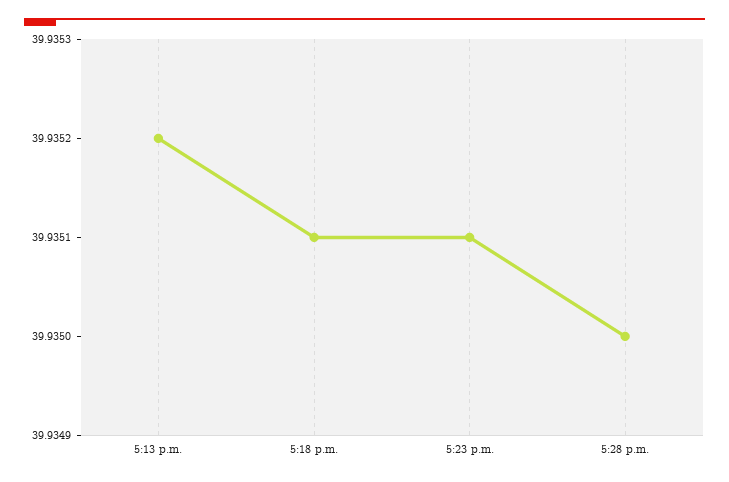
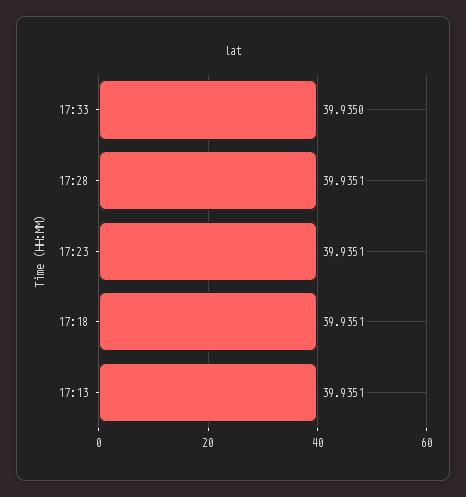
5:13 p.m.: 39.9352 -> 39.9351
5:28 p.m.: 39.935 -> 39.9351
17:33: none -> 39.935

